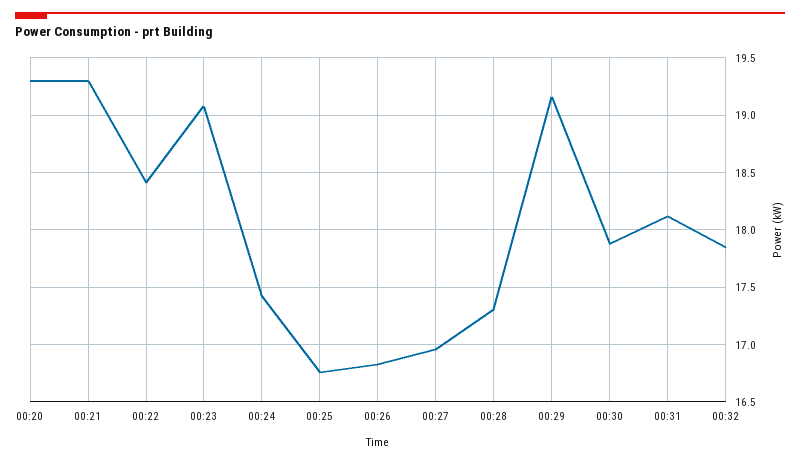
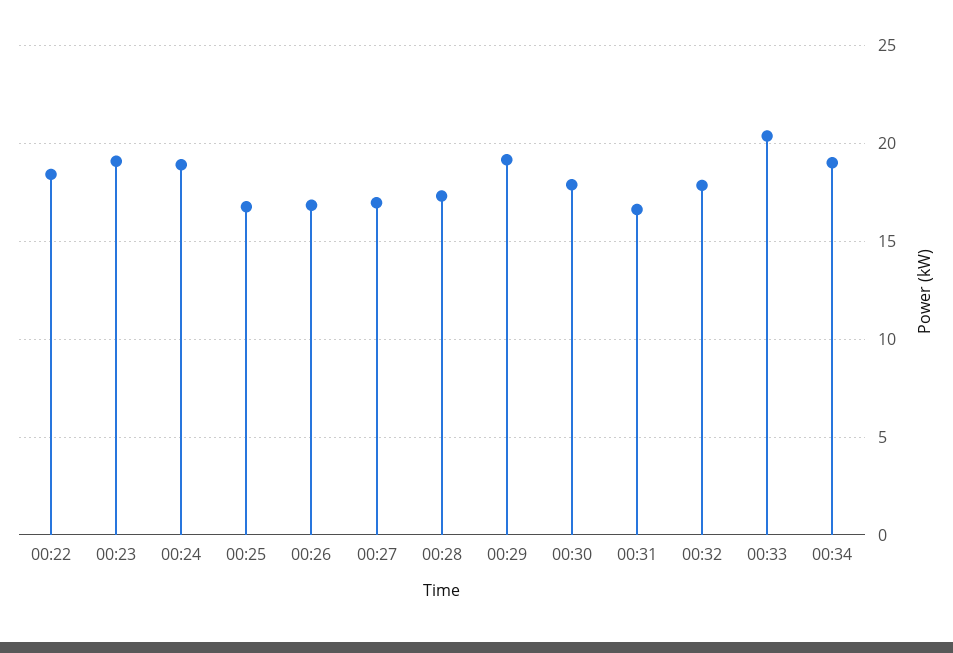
00:20: 19.3 -> none
00:21: 19.3 -> none
00:24: 17.4 -> 19
00:31: 18.1 -> 16.5
00:33: none -> 20.5
00:34: none -> 19

